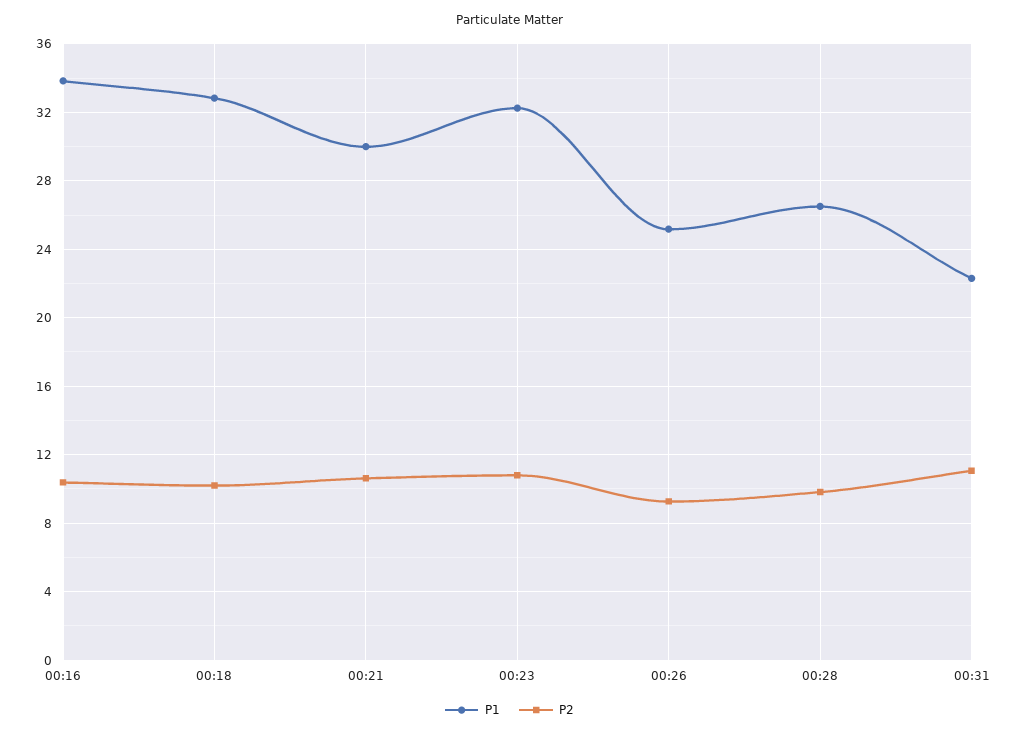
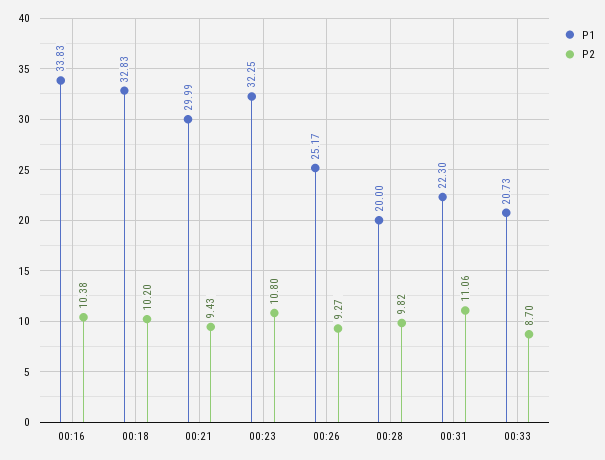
P2, 00:21: 10.5 -> 9.43
P1, 00:28: 26.5 -> 20
P1, 00:33: none -> 20.73
P2, 00:33: none -> 8.7

